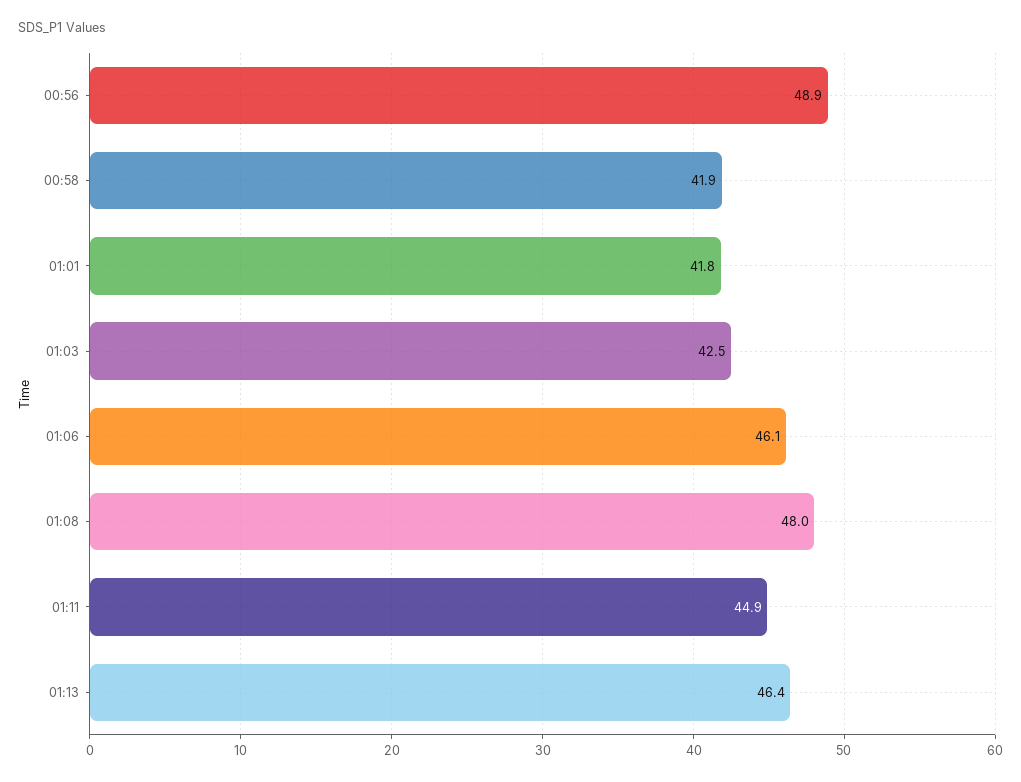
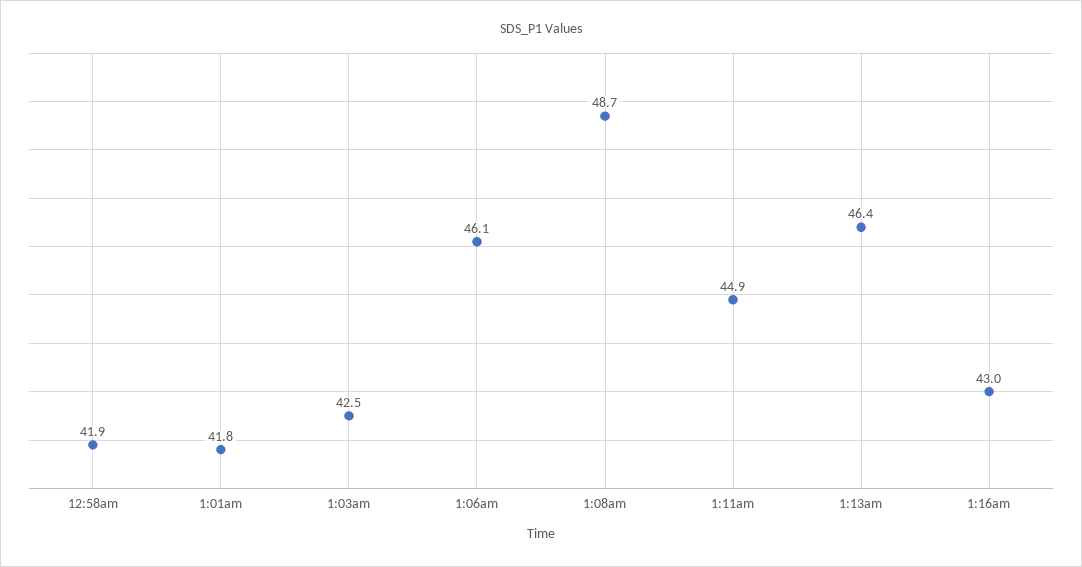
00:56: 48.9 -> none
01:08: 48 -> 48.7
1:16am: none -> 43

